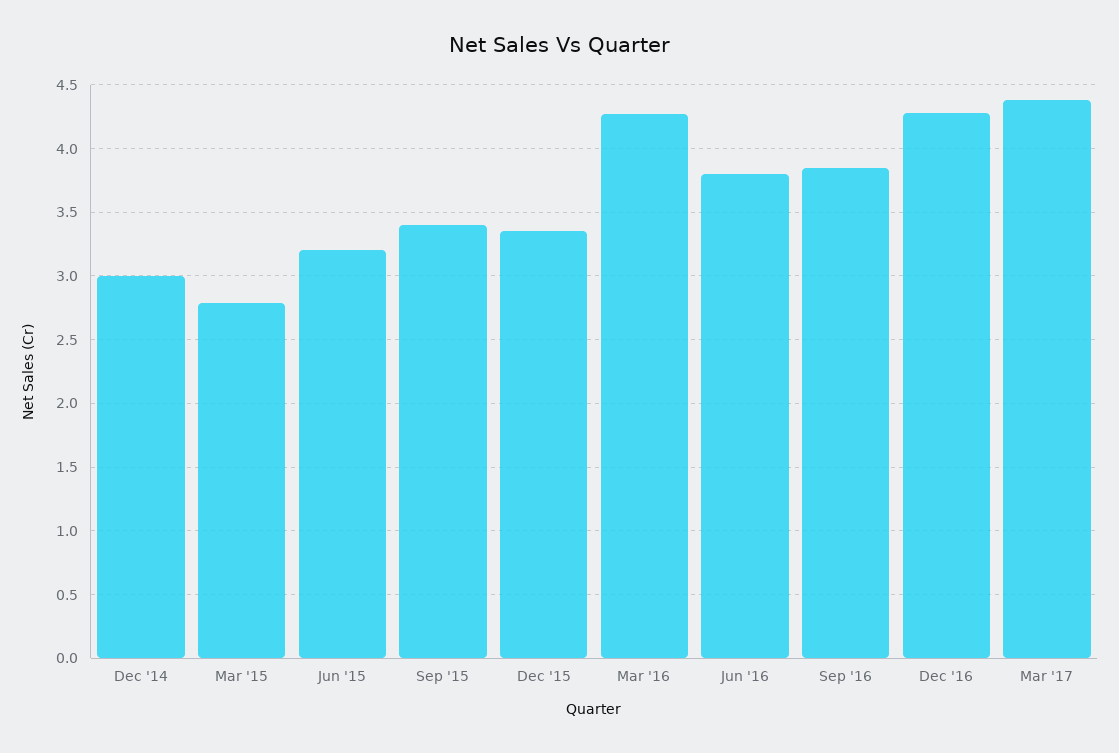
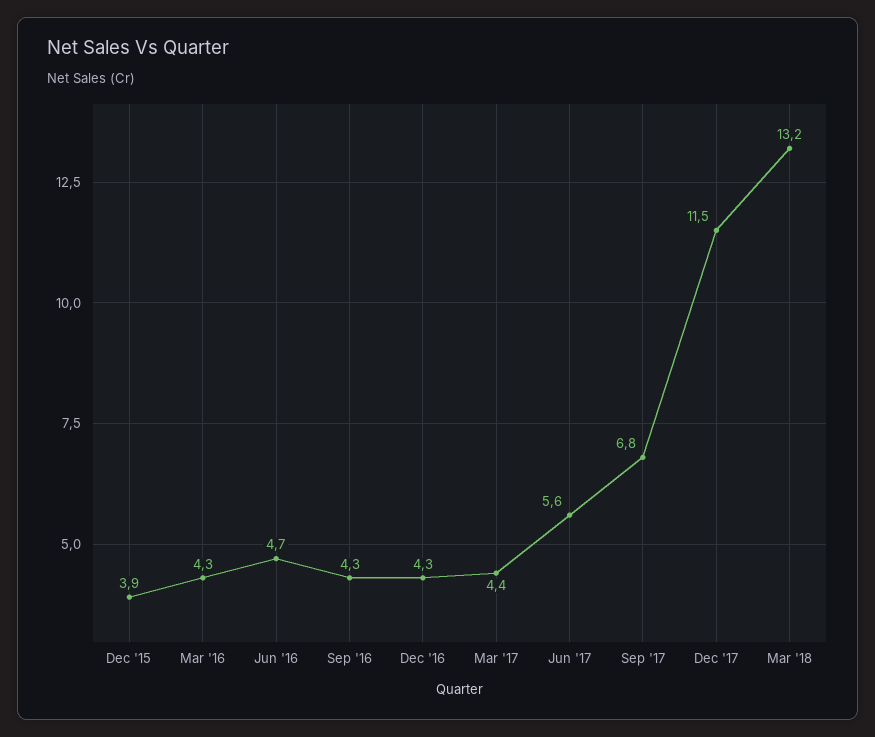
Dec '14: 3 -> none
Mar '15: 2.8 -> none
Jun '15: 3.2 -> none
Sep '15: 3.4 -> none
Dec '15: 3.35 -> 3.9
Jun '16: 3.8 -> 4.7
Sep '16: 3.85 -> 4.3
Jun '17: none -> 5.6
Sep '17: none -> 6.8
Dec '17: none -> 11.5
Mar '18: none -> 13.2

